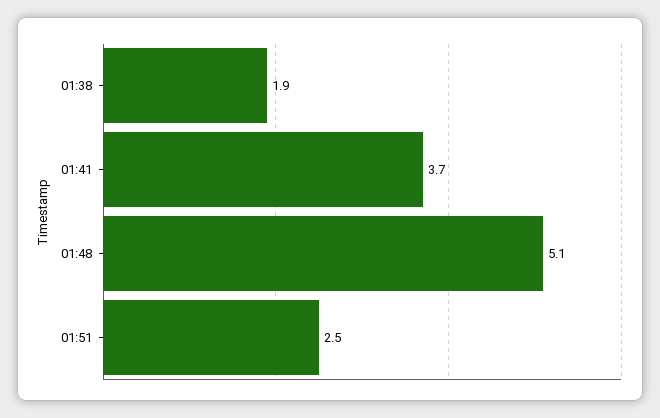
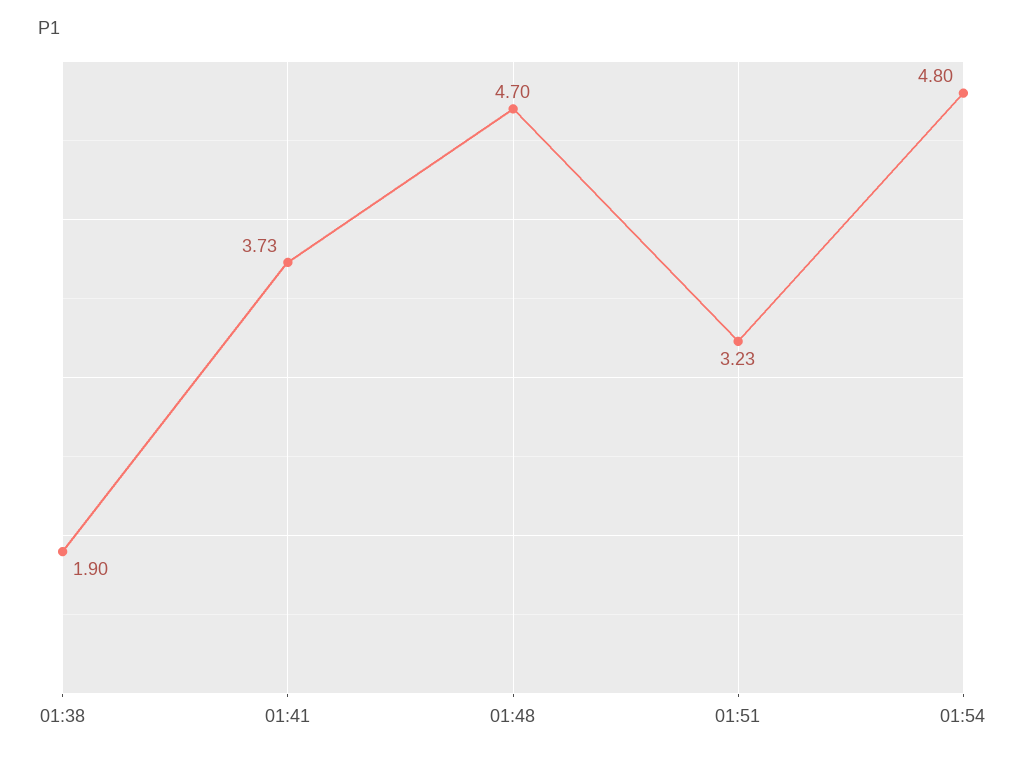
01:48: 5.1 -> 4.7
01:51: 2.5 -> 3.23
01:54: none -> 4.8

